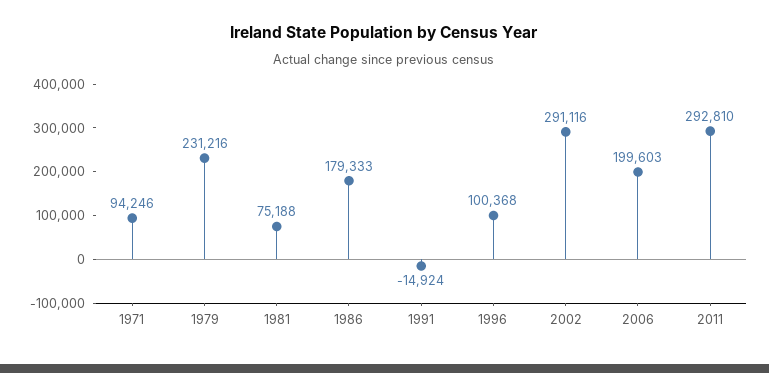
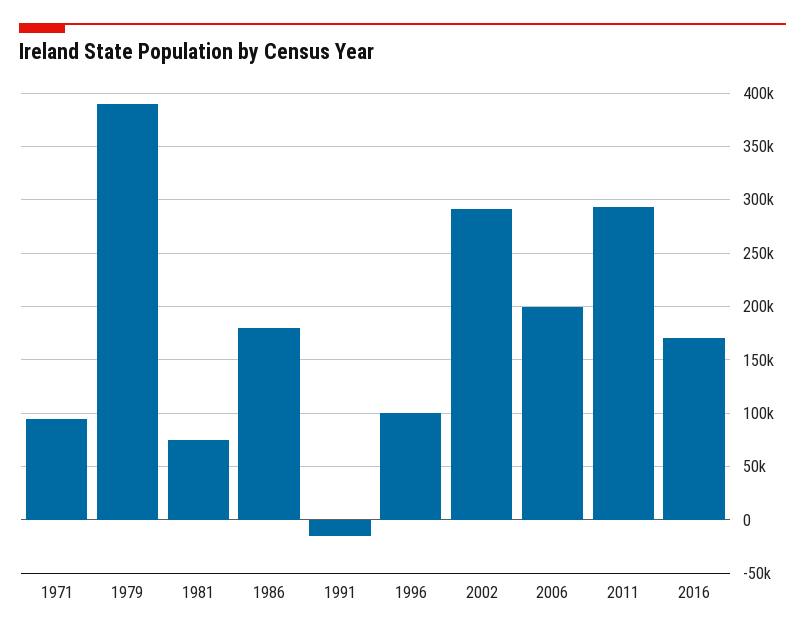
1979: 231216 -> 390000
2016: none -> 170000

